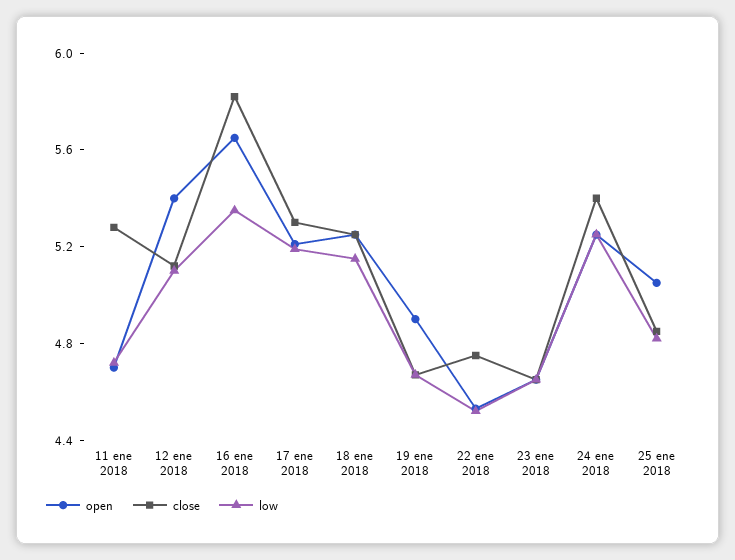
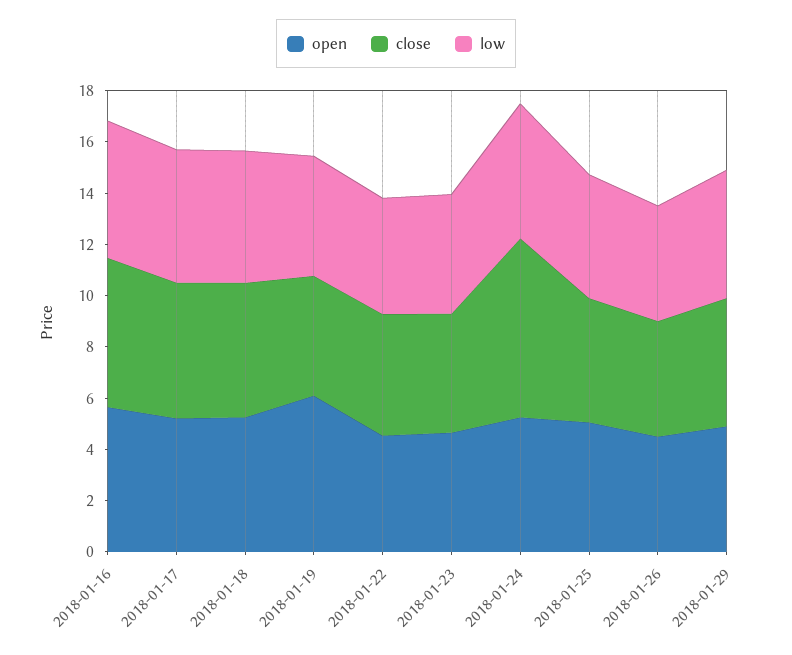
open, 11 ene 2018: 4.7 -> none
close, 11 ene 2018: 5.3 -> none
low, 11 ene 2018: 4.7 -> none
open, 12 ene 2018: 5.4 -> none
close, 12 ene 2018: 5.1 -> none
low, 12 ene 2018: 5.1 -> none
open, 19 ene 2018: 4.9 -> 6
close, 24 ene 2018: 5.4 -> 7
open, 2018-01-26: none -> 4.5
close, 2018-01-26: none -> 4.5
low, 2018-01-26: none -> 4.5
open, 2018-01-29: none -> 5
close, 2018-01-29: none -> 5
low, 2018-01-29: none -> 5

